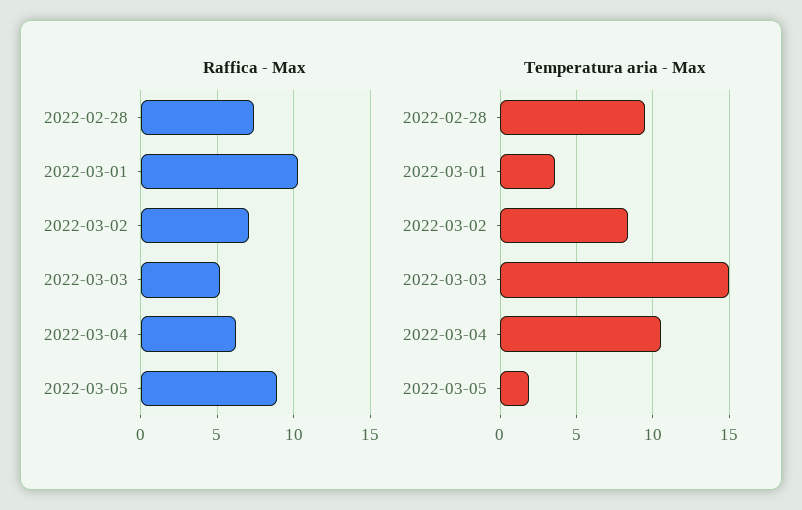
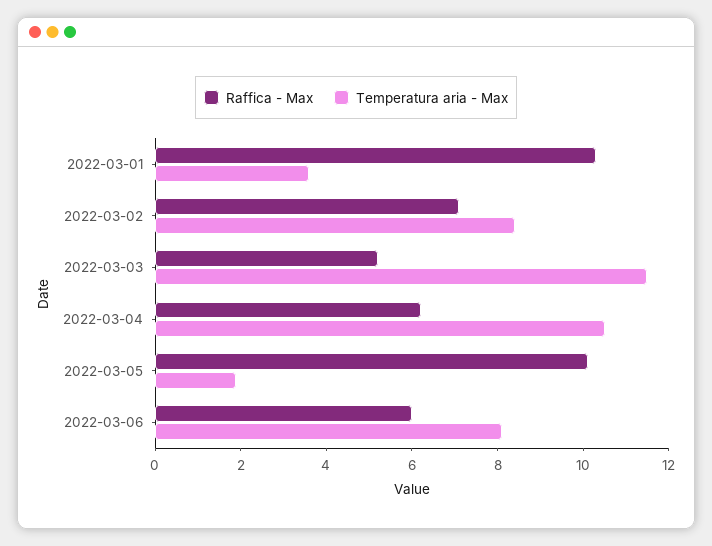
Raffica - Max, 2022-02-28: 7.5 -> none
Raffica - Max, 2022-03-05: 9 -> 10
Temperatura aria - Max, 2022-02-28: 9.5 -> none
Temperatura aria - Max, 2022-03-03: 15 -> 11.5
Raffica - Max, 2022-03-06: none -> 6
Temperatura aria - Max, 2022-03-06: none -> 8

